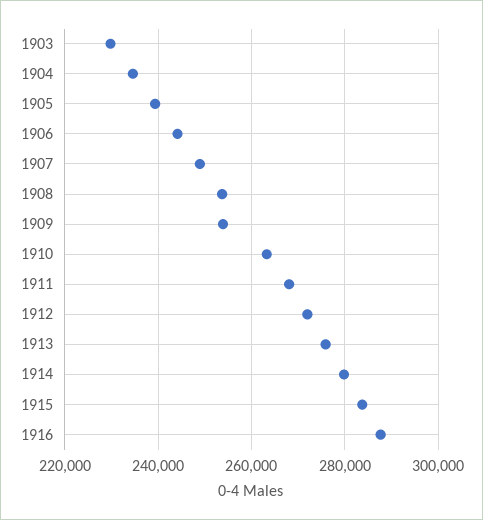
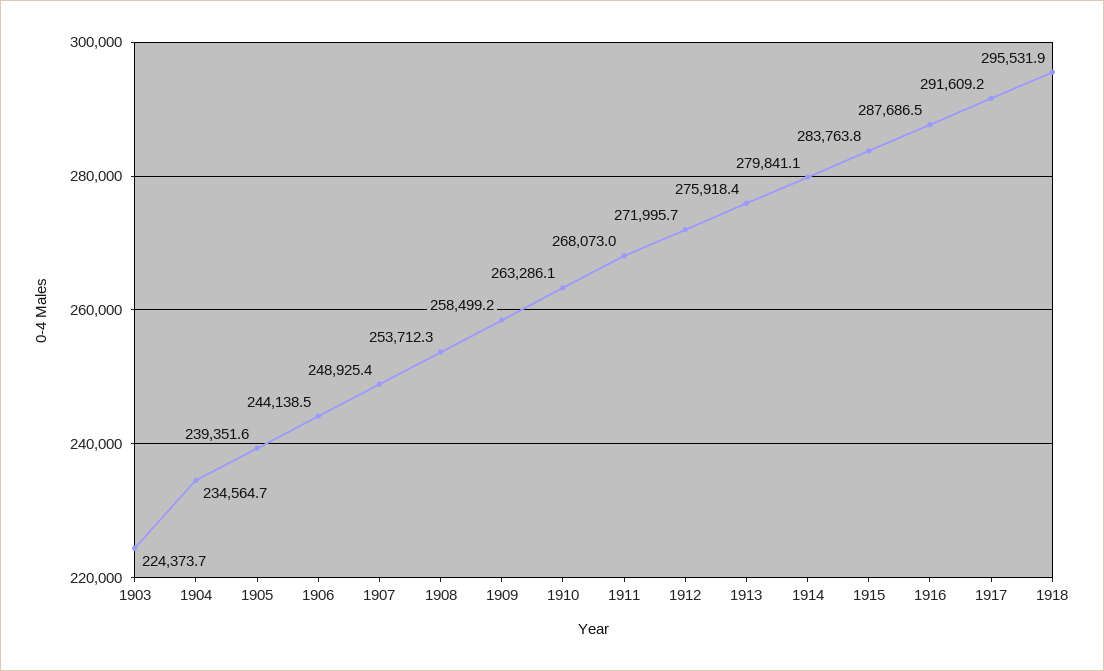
1903: 230000 -> 224373.7
1909: 254000 -> 258499.2
1917: none -> 291609.2
1918: none -> 295531.9

